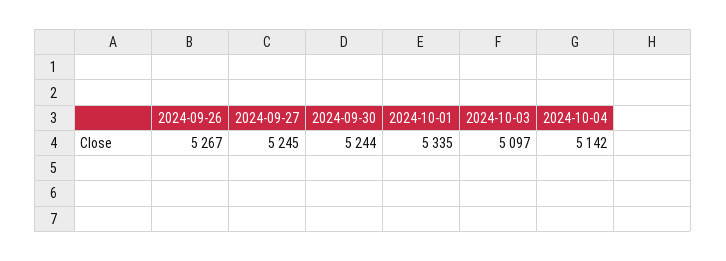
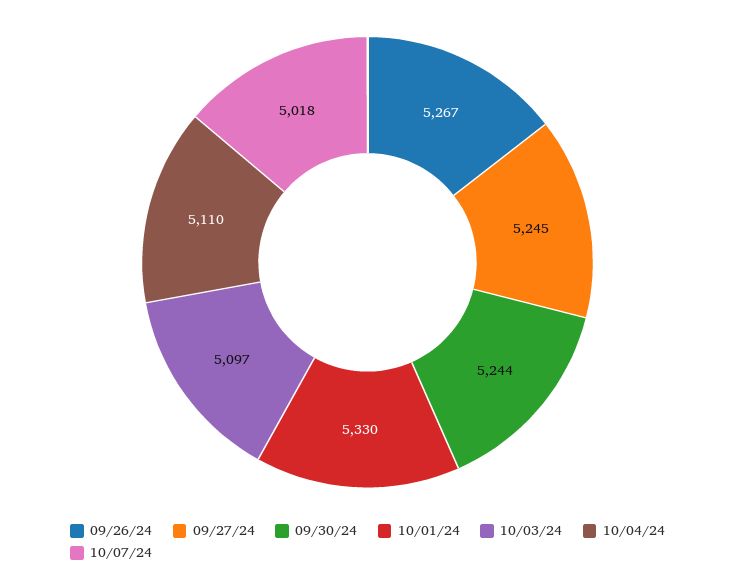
2024-10-01: 5335 -> 5330
2024-10-04: 5142 -> 5110
10/07/24: none -> 5018

